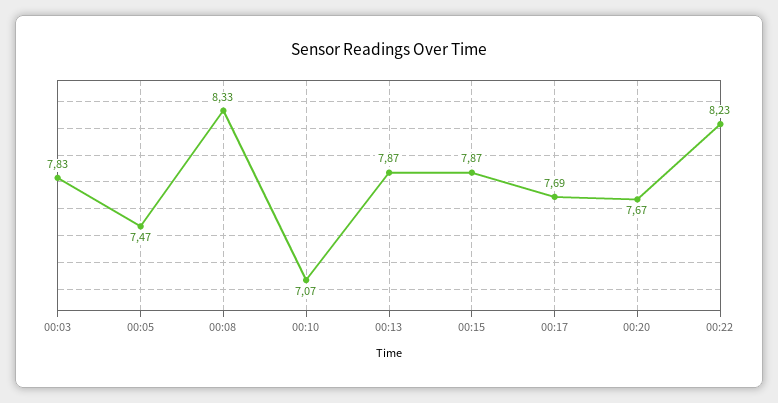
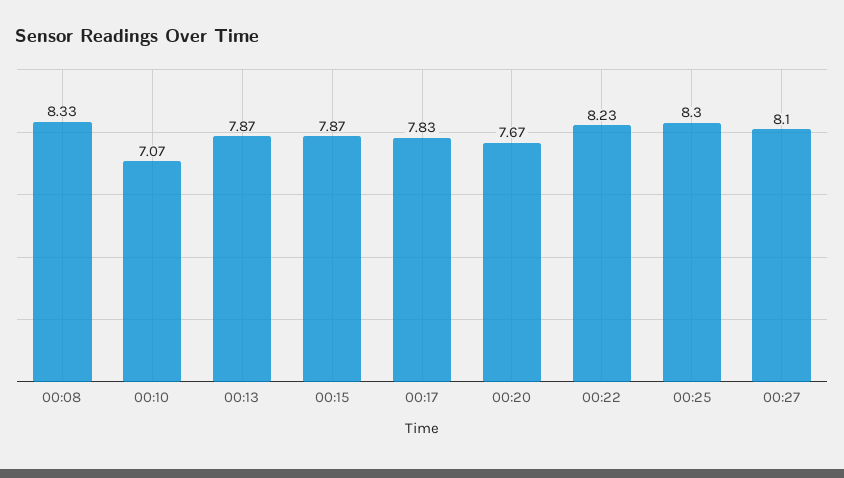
00:03: 7.83 -> none
00:05: 7.47 -> none
00:17: 7.69 -> 7.83
00:25: none -> 8.3
00:27: none -> 8.1

